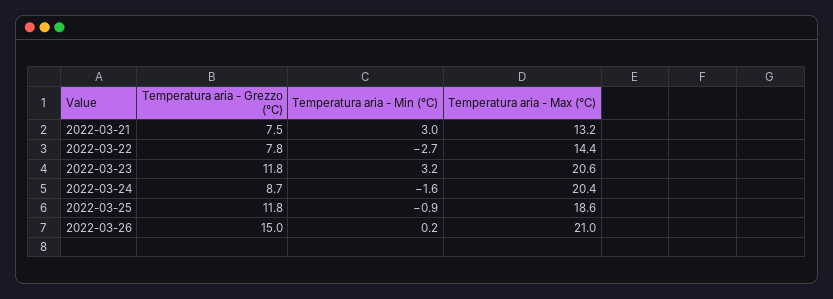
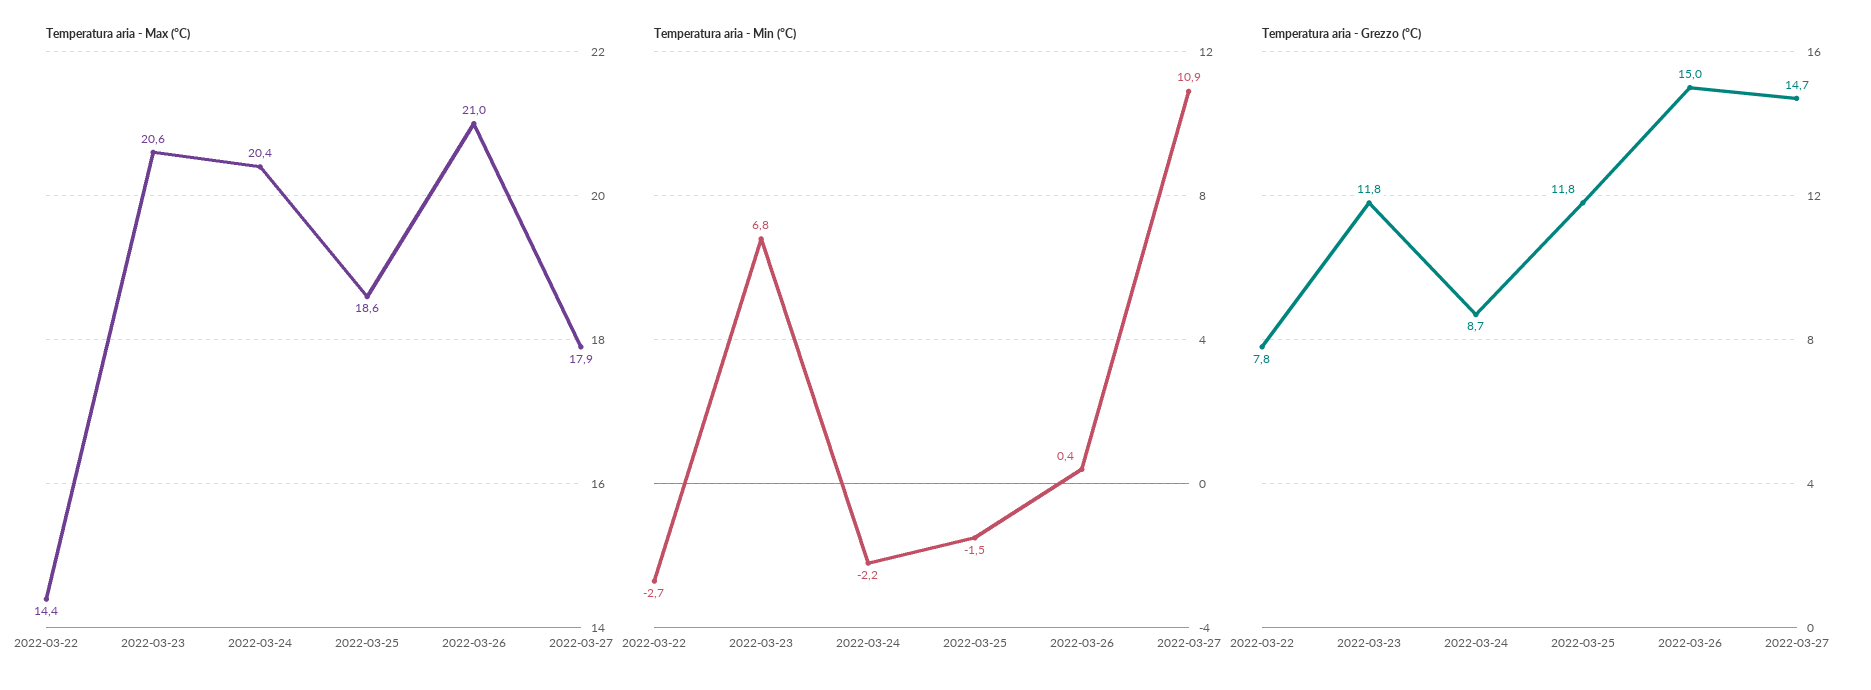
Temperatura aria - Grezzo (°C), 2022-03-21: 7.5 -> none
Temperatura aria - Min (°C), 2022-03-21: 3 -> none
Temperatura aria - Max (°C), 2022-03-21: 13.2 -> none
Temperatura aria - Min (°C), 2022-03-23: 3.2 -> 6.8
Temperatura aria - Min (°C), 2022-03-24: -1.6 -> -2.2
Temperatura aria - Min (°C), 2022-03-25: -0.9 -> -1.5
Temperatura aria - Min (°C), 2022-03-26: 0.2 -> 0.4
Temperatura aria - Max (°C), 2022-03-27: none -> 17.9
Temperatura aria - Min (°C), 2022-03-27: none -> 10.9
Temperatura aria - Grezzo (°C), 2022-03-27: none -> 14.7

